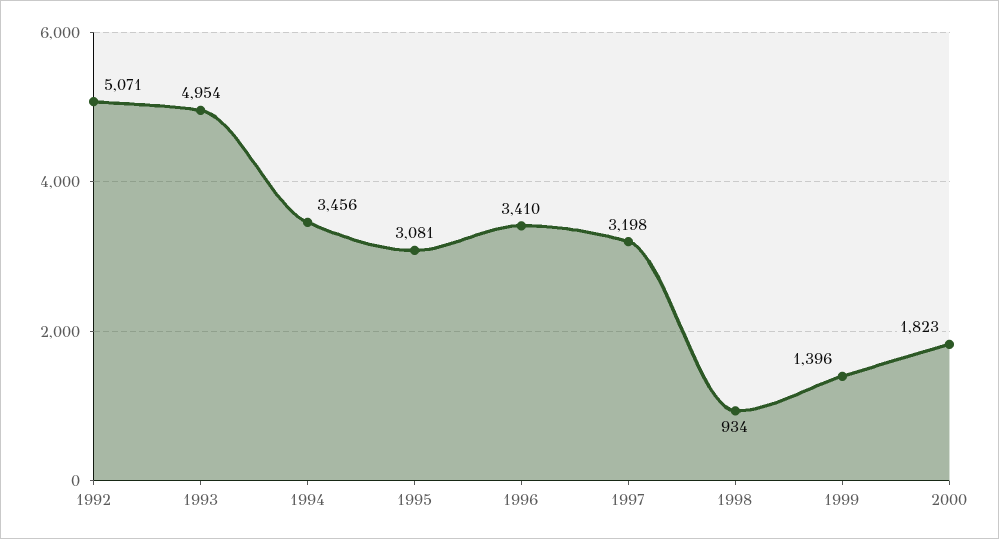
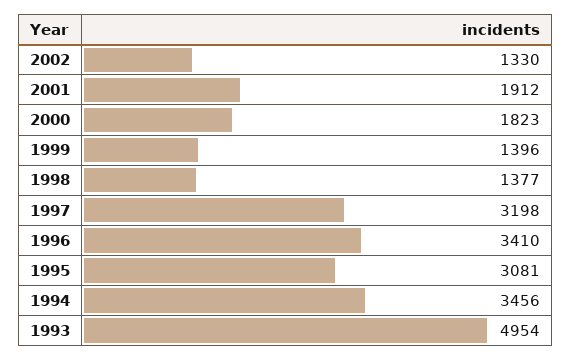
1992: 5071 -> none
1998: 934 -> 1377
2002: none -> 1330
2001: none -> 1912

